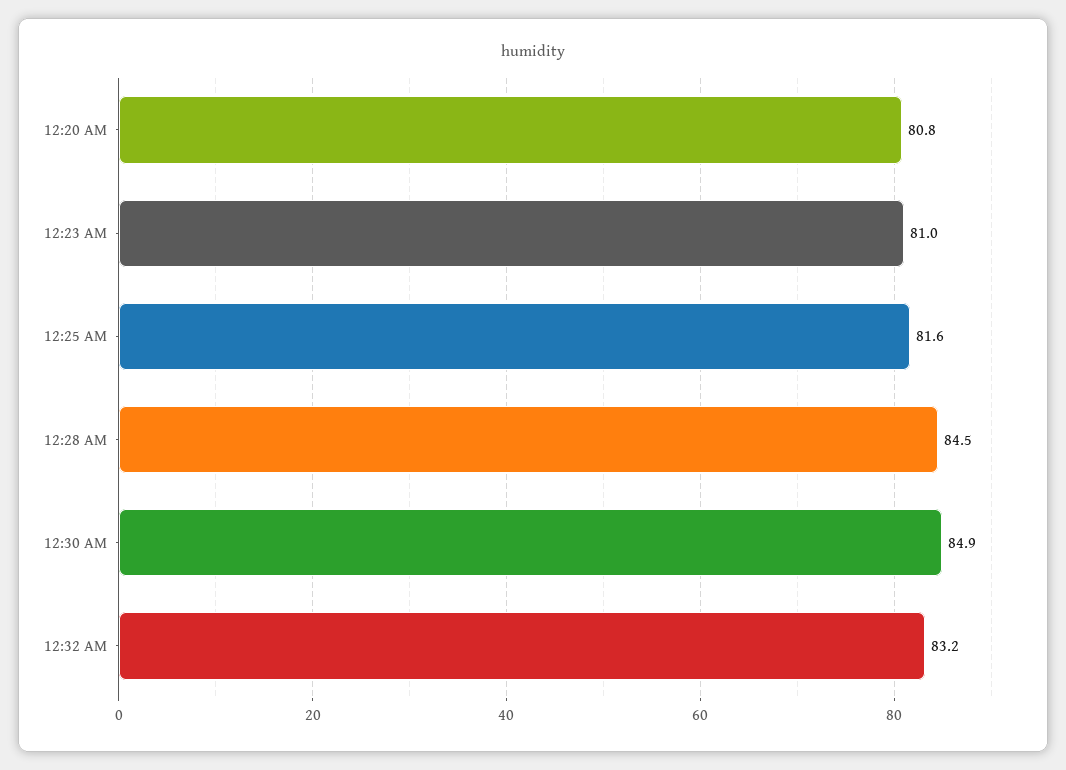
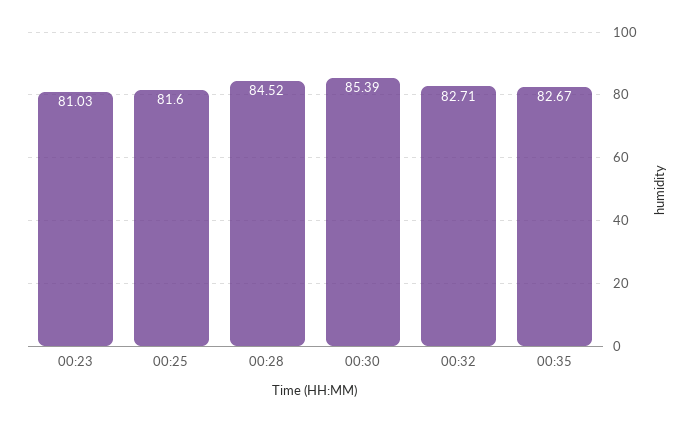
12:20 AM: 80.8 -> none
12:30 AM: 84.9 -> 85.39
12:32 AM: 83.2 -> 82.71
00:35: none -> 82.67

